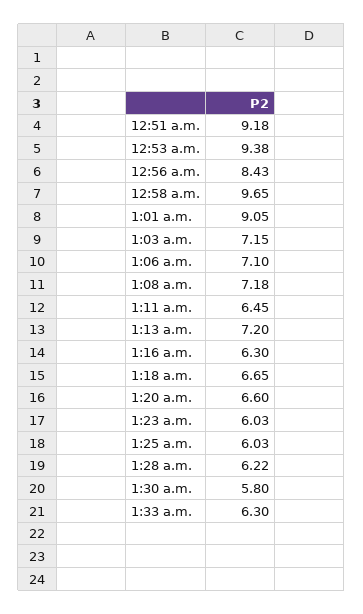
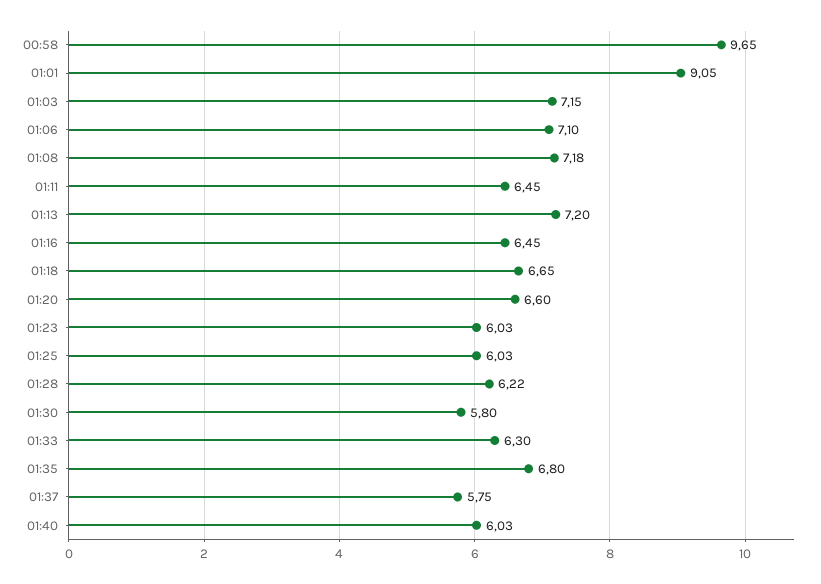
12:51 a.m.: 9.18 -> none
12:53 a.m.: 9.38 -> none
12:56 a.m.: 8.43 -> none
1:16 a.m.: 6.3 -> 6.45
01:35: none -> 6.8
01:37: none -> 5.75
01:40: none -> 6.03

